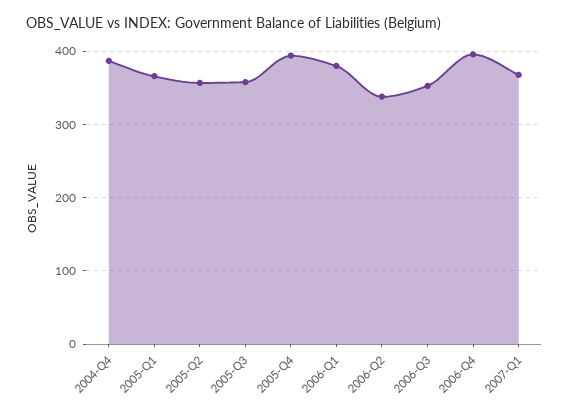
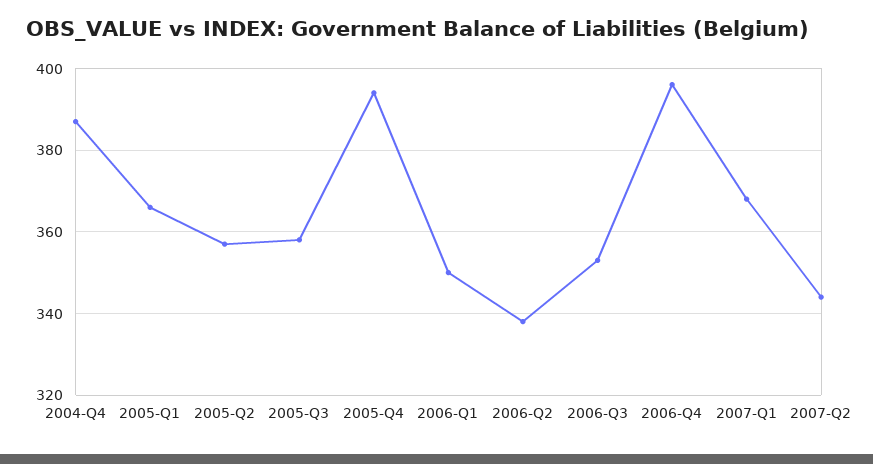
2006-Q1: 380 -> 350
2007-Q2: none -> 345

